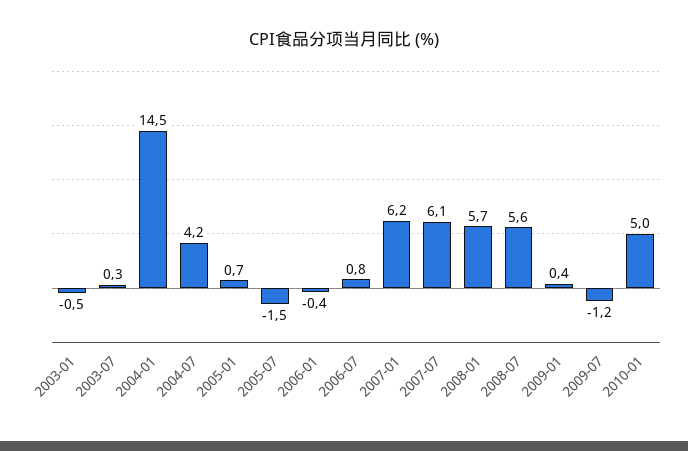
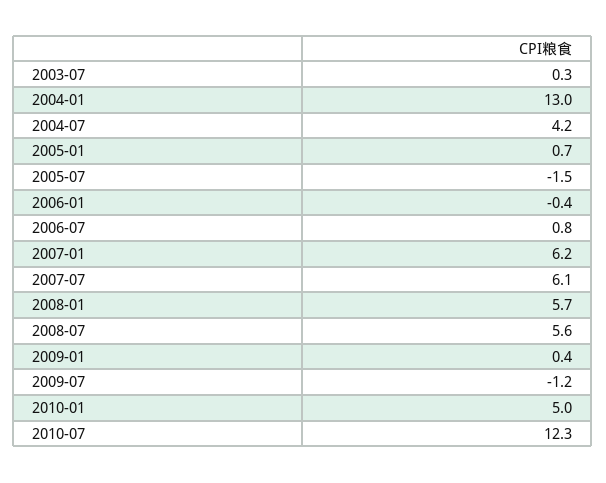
2003-01: -0.5 -> none
2004-01: 14.5 -> 13
2010-07: none -> 12.3

